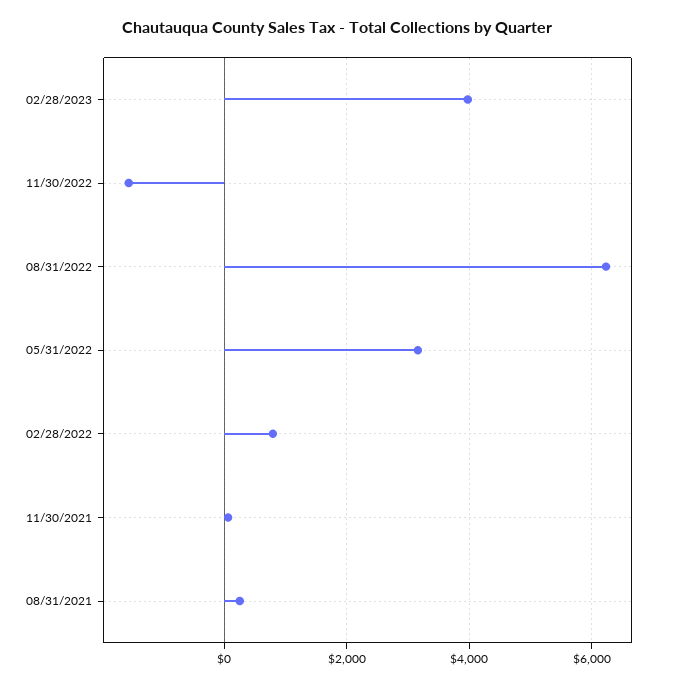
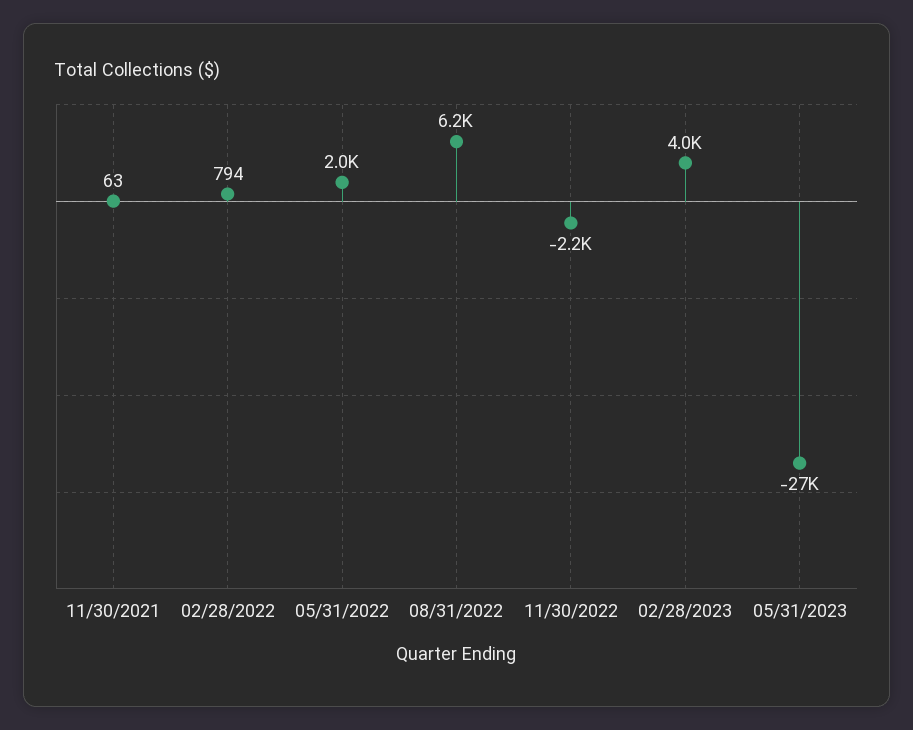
11/30/2022: -1600 -> -2200
05/31/2022: 3200 -> 2000
08/31/2021: 200 -> none
05/31/2023: none -> -27000

